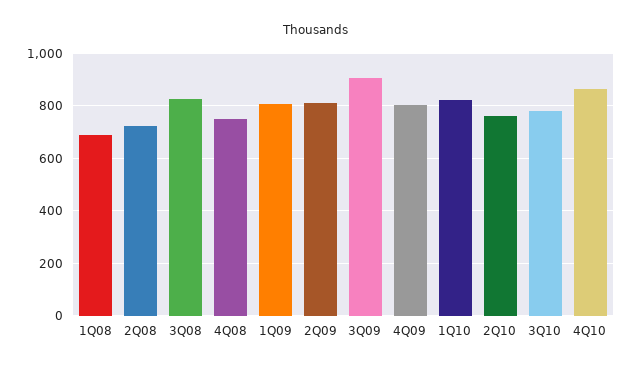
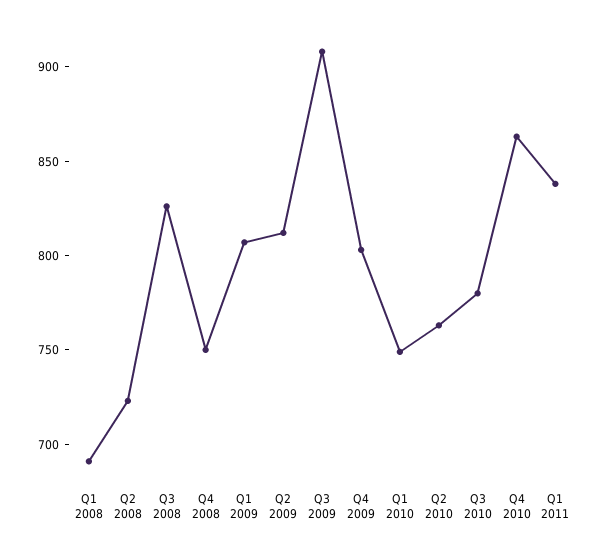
1Q10: 825 -> 750
Q1 2011: none -> 840

